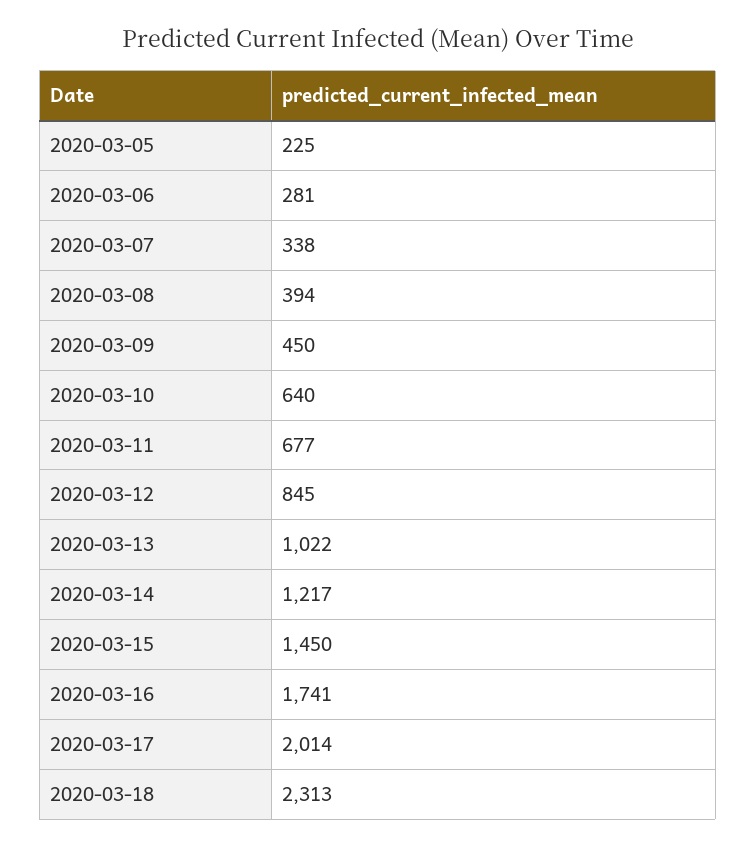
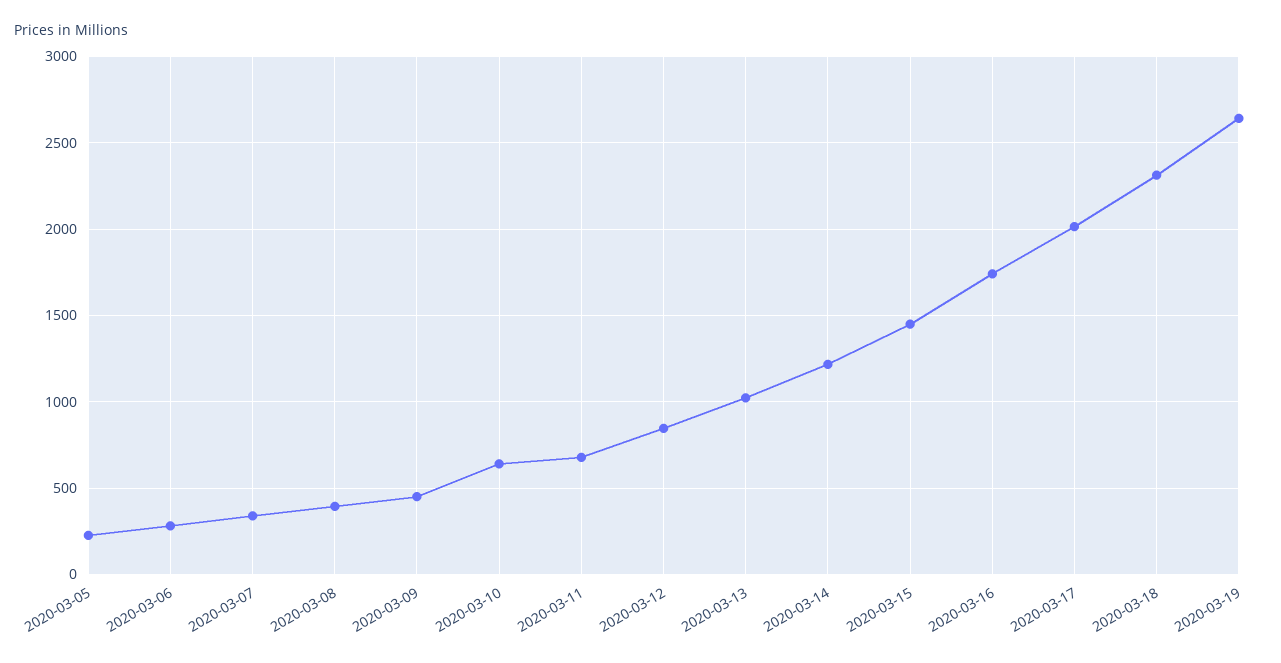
2020-03-19: none -> 2650

